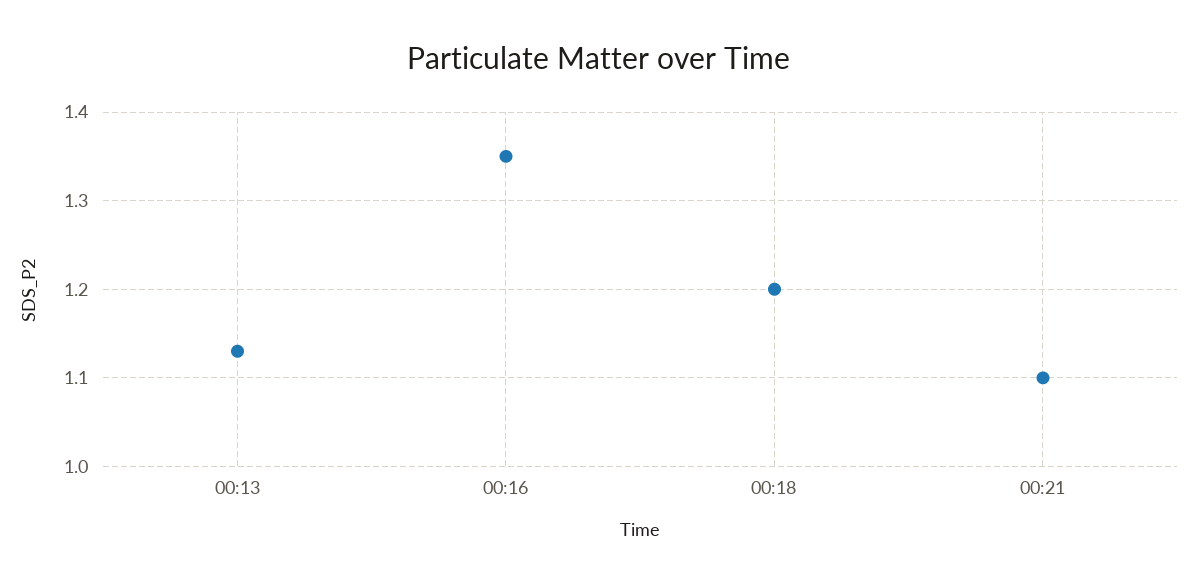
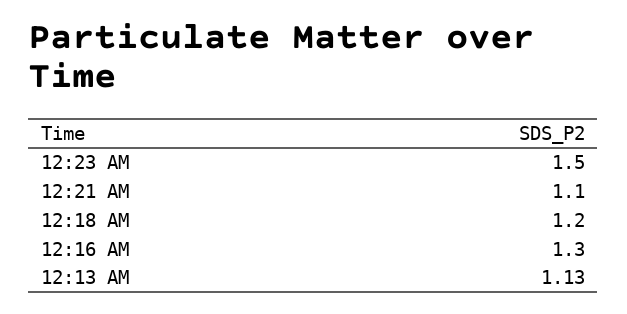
00:16: 1.35 -> 1.3
12:23 AM: none -> 1.5

